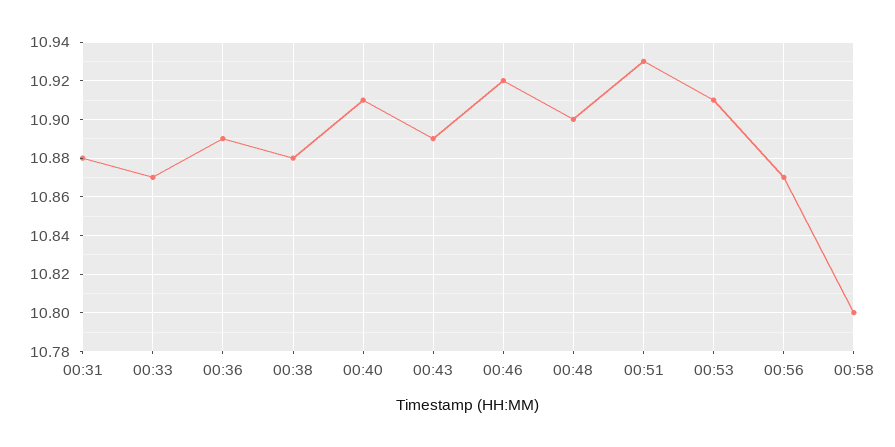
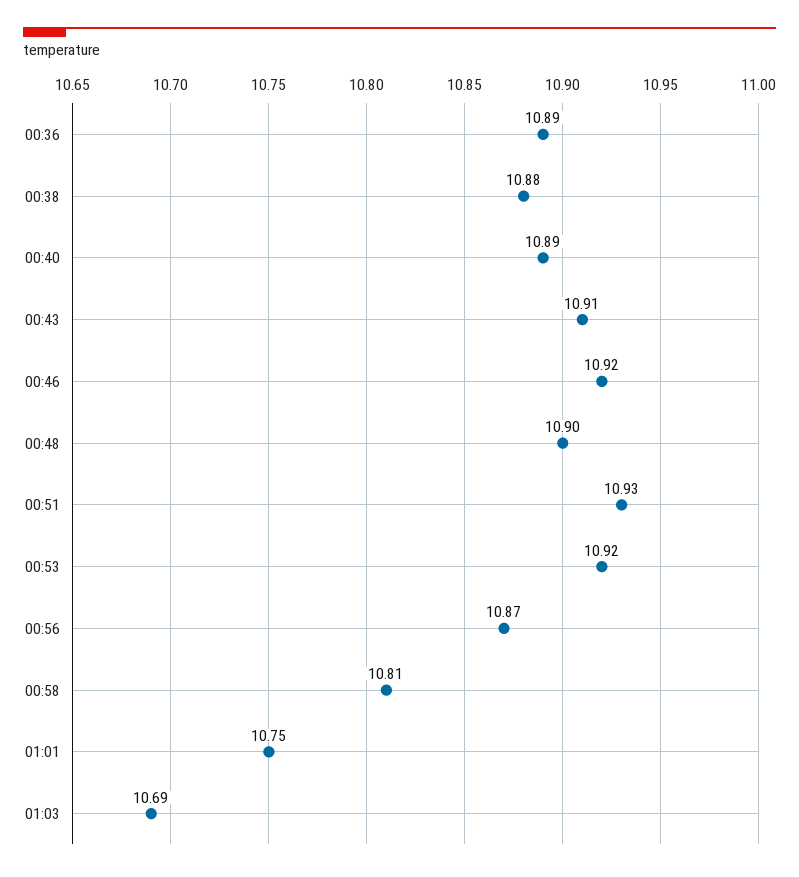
00:31: 10.88 -> none
00:33: 10.87 -> none
00:40: 10.91 -> 10.89
00:43: 10.89 -> 10.91
00:53: 10.91 -> 10.92
00:58: 10.8 -> 10.81
01:01: none -> 10.75
01:03: none -> 10.69

